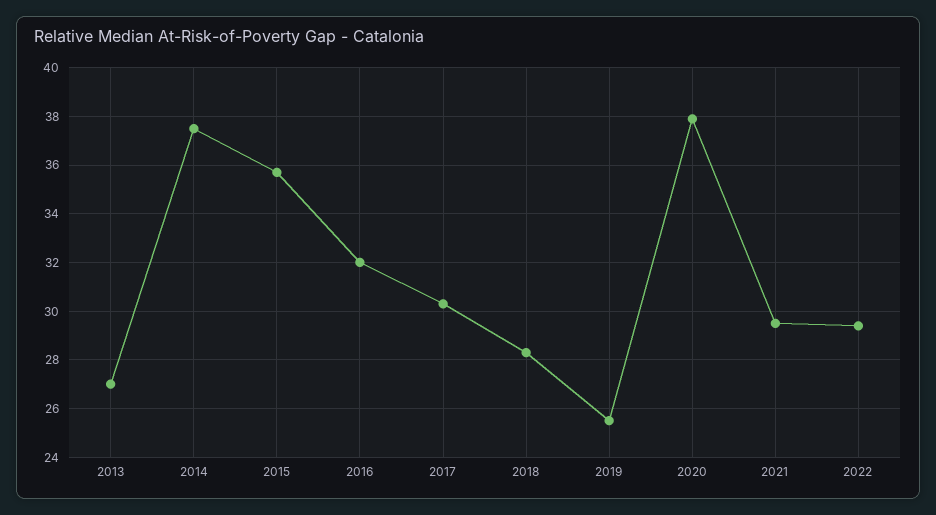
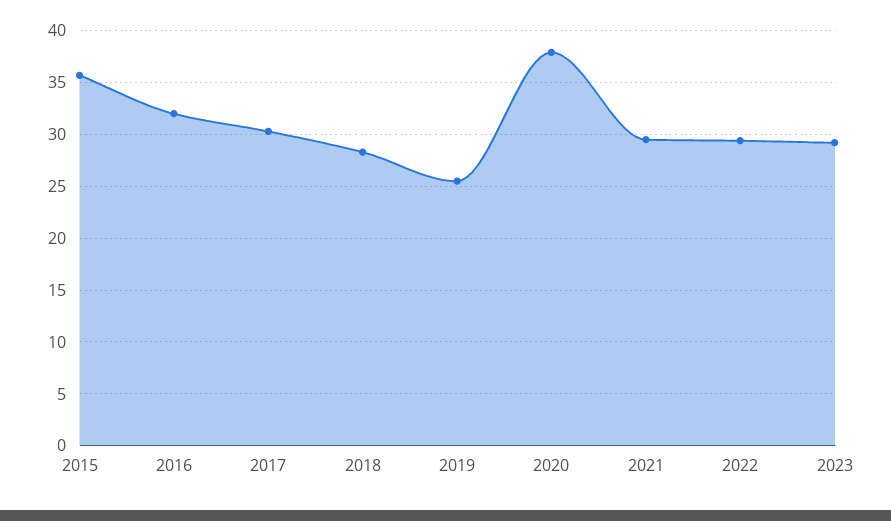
2013: 27 -> none
2014: 37.5 -> none
2023: none -> 29

